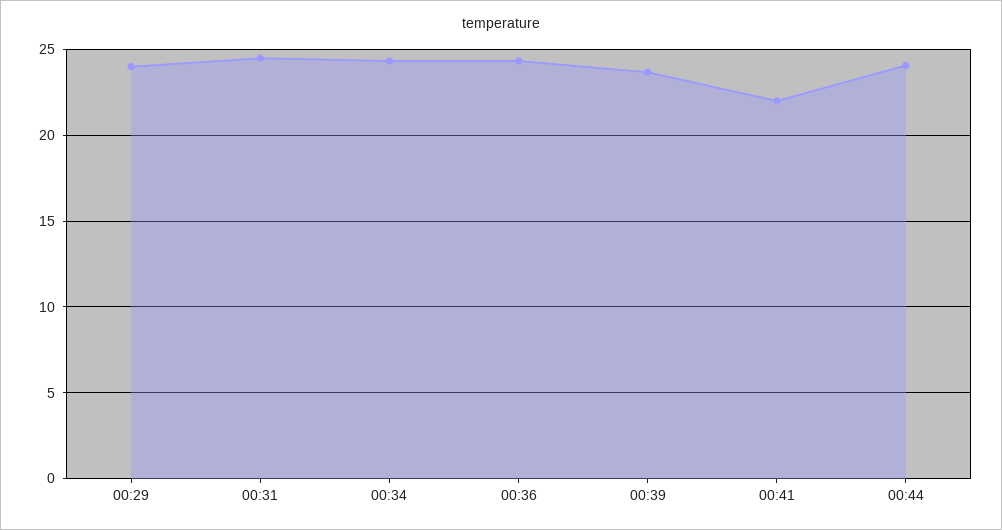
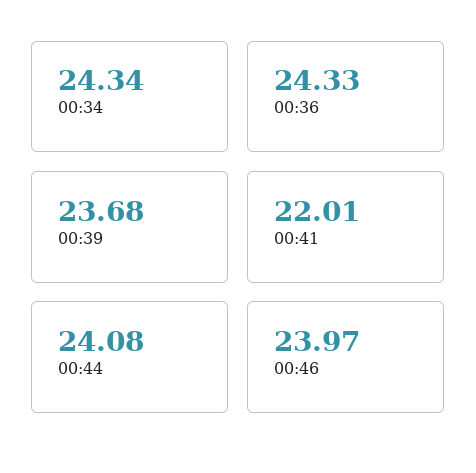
00:29: 24 -> none
00:31: 24.5 -> none
00:46: none -> 23.97

